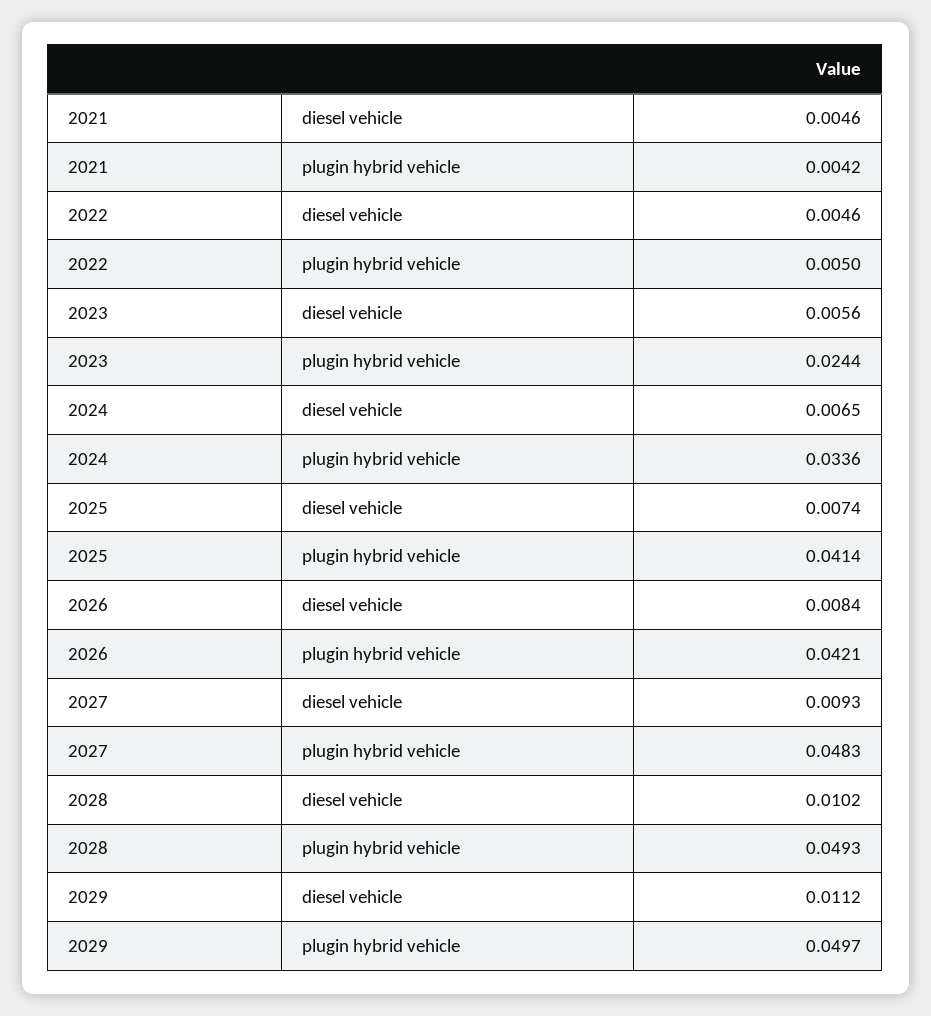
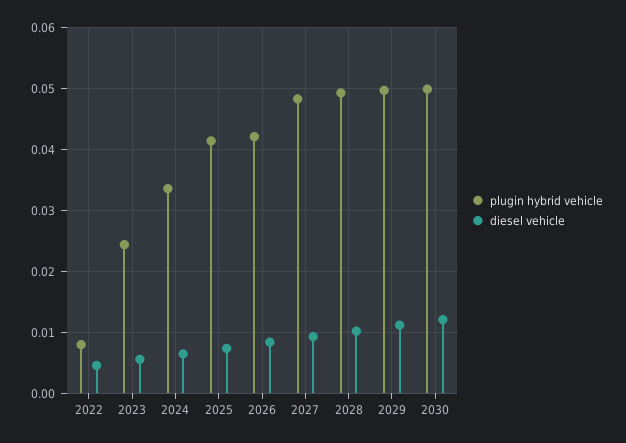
diesel vehicle, 2021: 0.0046 -> none
plugin hybrid vehicle, 2021: 0.0042 -> none
plugin hybrid vehicle, 2022: 0.005 -> 0.008
plugin hybrid vehicle, 2030: none -> 0.05
diesel vehicle, 2030: none -> 0.012

